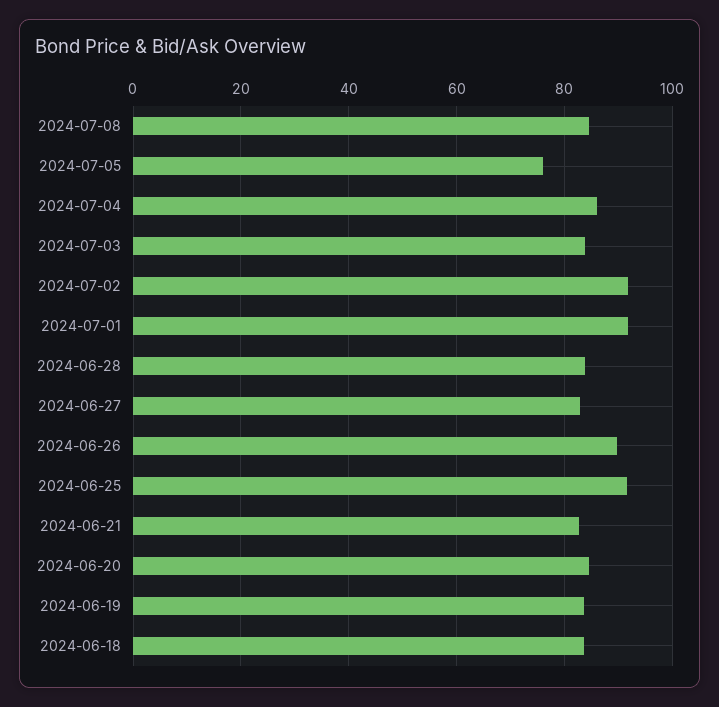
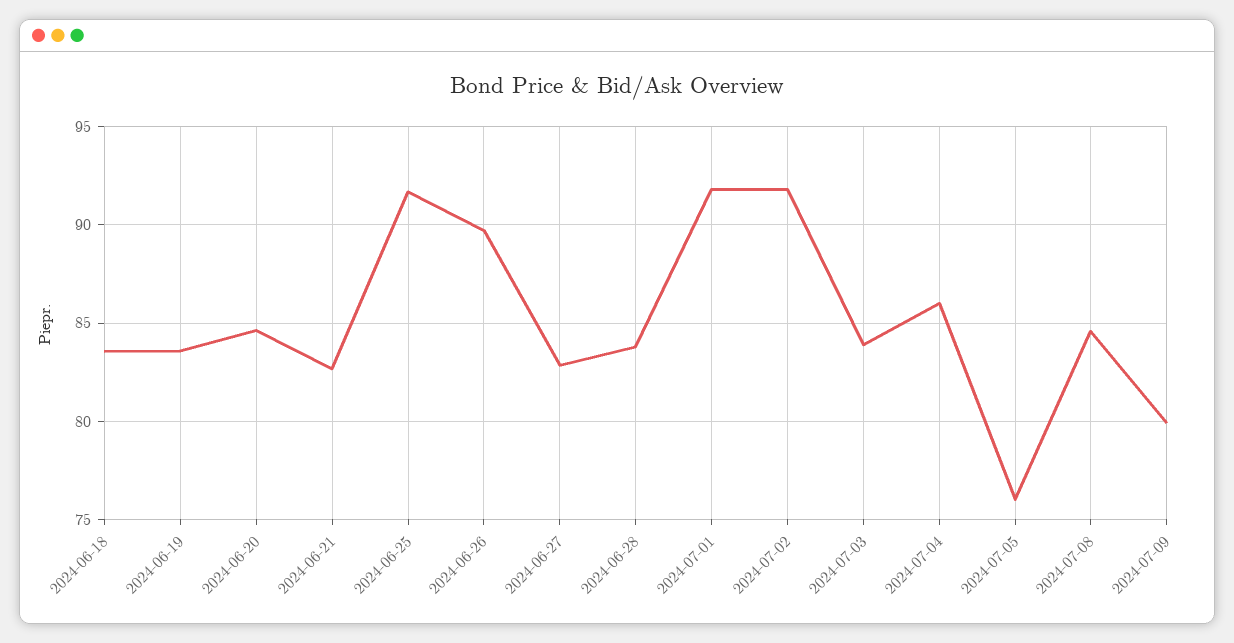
2024-07-09: none -> 80

